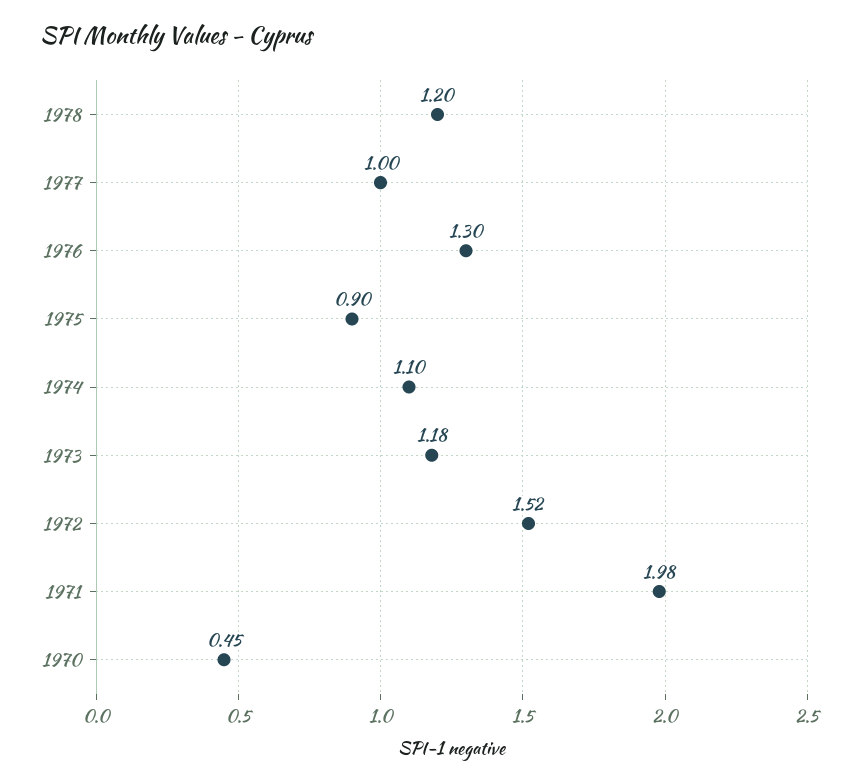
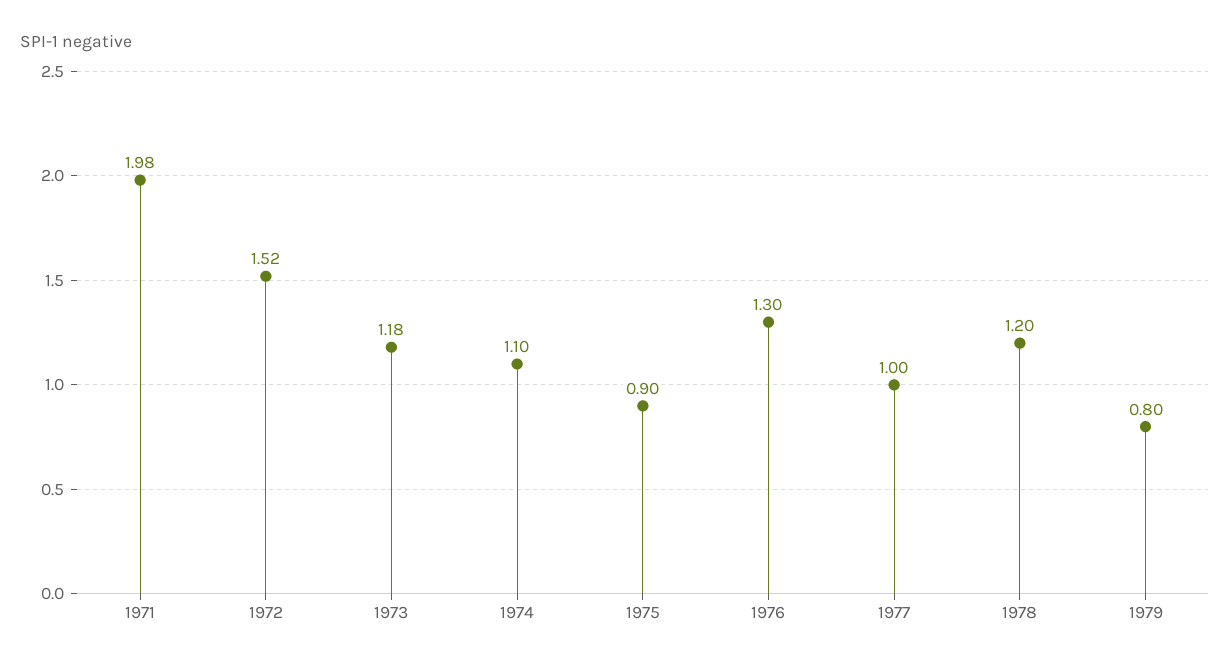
1970: 0.45 -> none
1979: none -> 0.8

